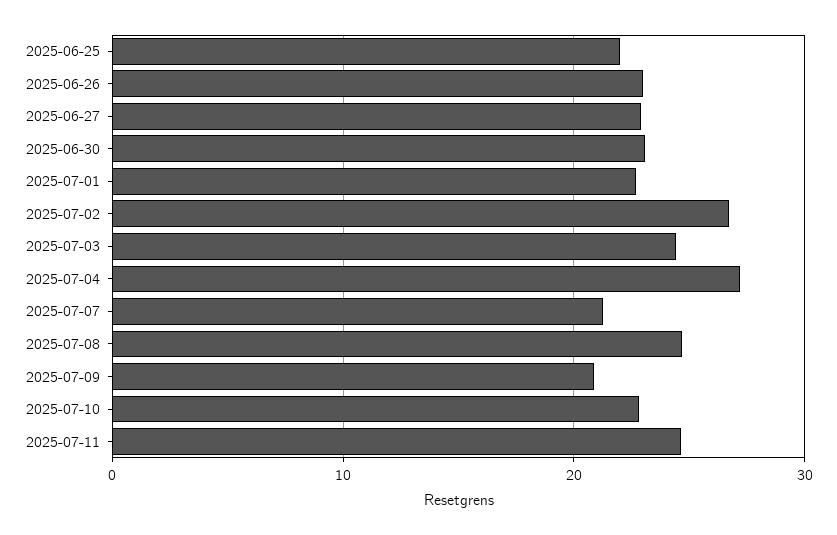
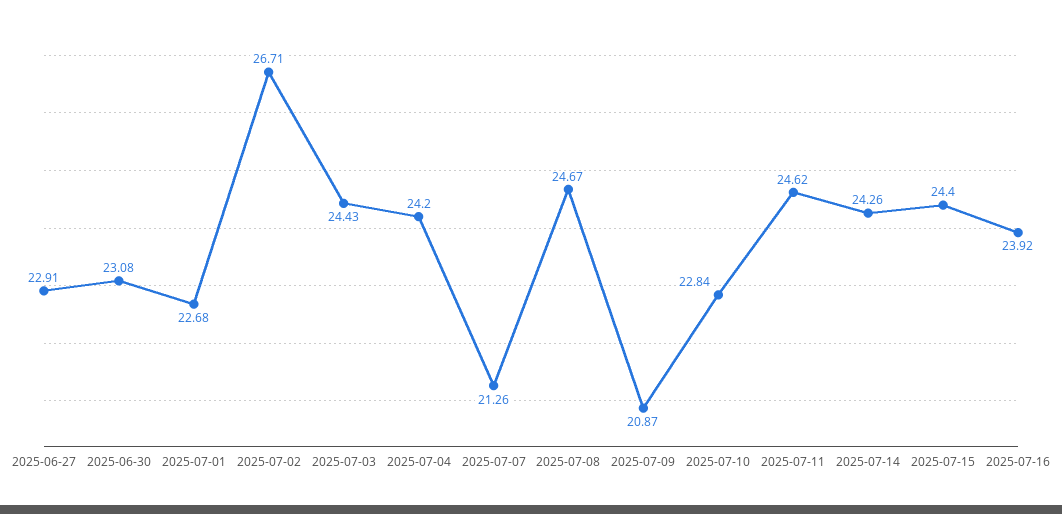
2025-06-25: 22 -> none
2025-06-26: 23 -> none
2025-07-04: 27 -> 24.2
2025-07-14: none -> 24.26
2025-07-15: none -> 24.4
2025-07-16: none -> 23.92

